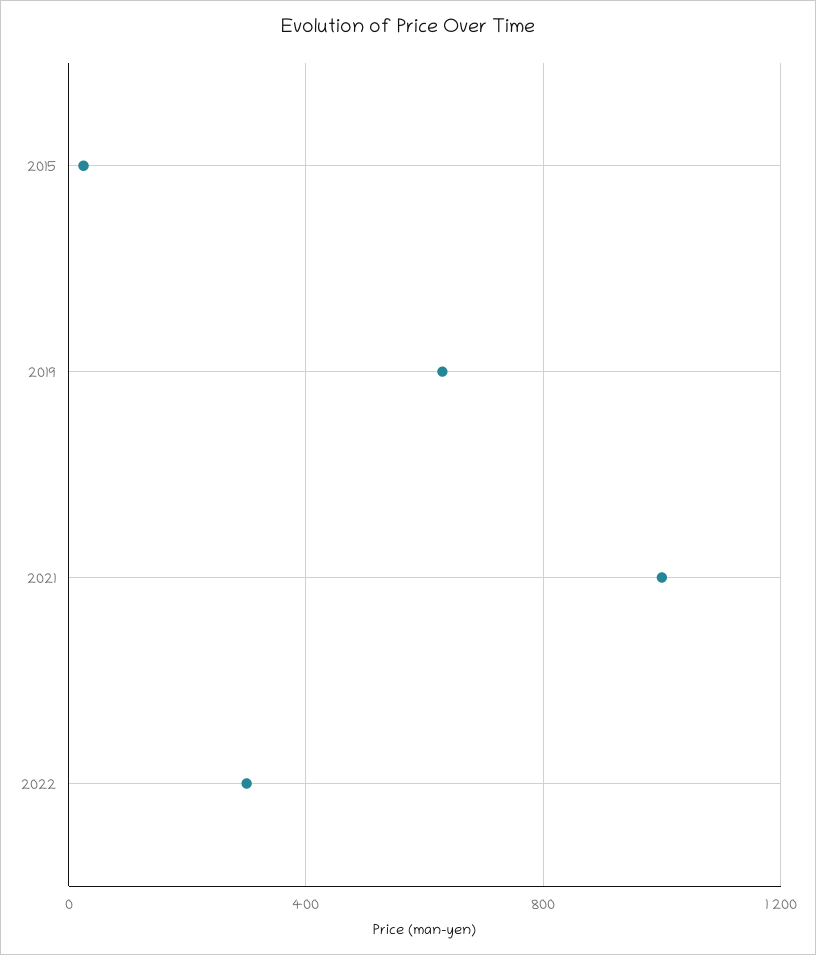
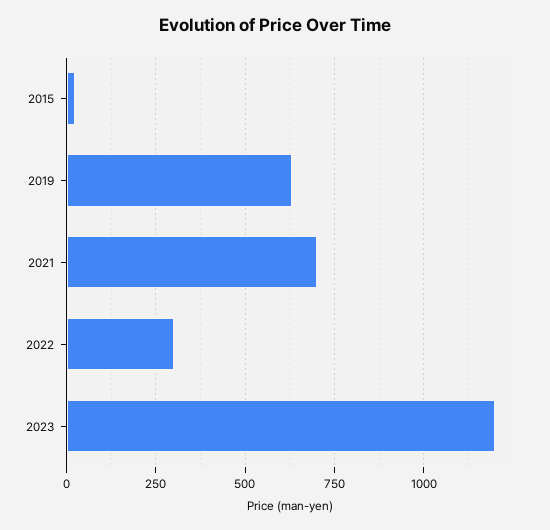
2021: 1000 -> 700
2023: none -> 1200

